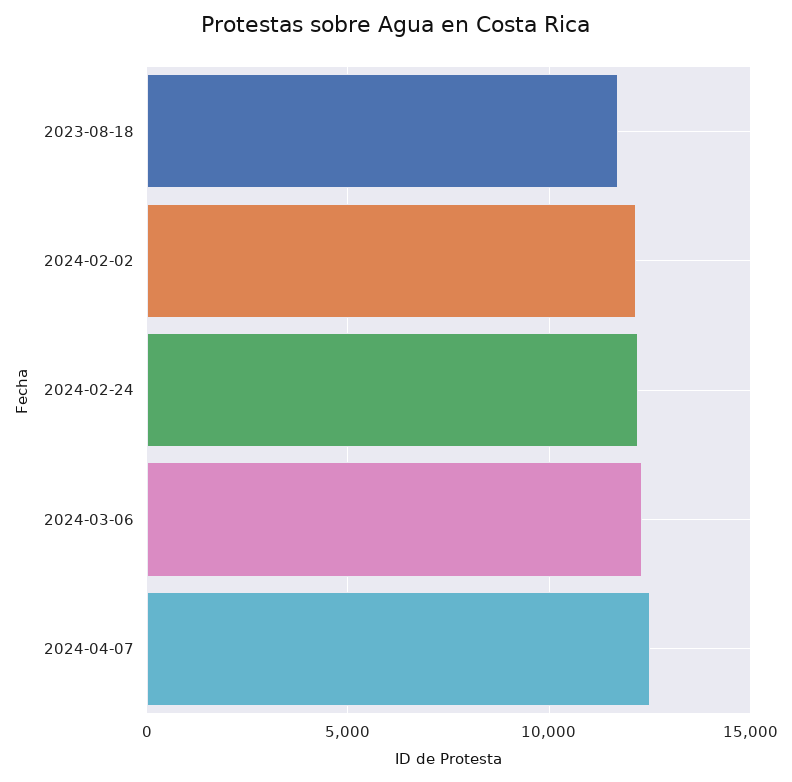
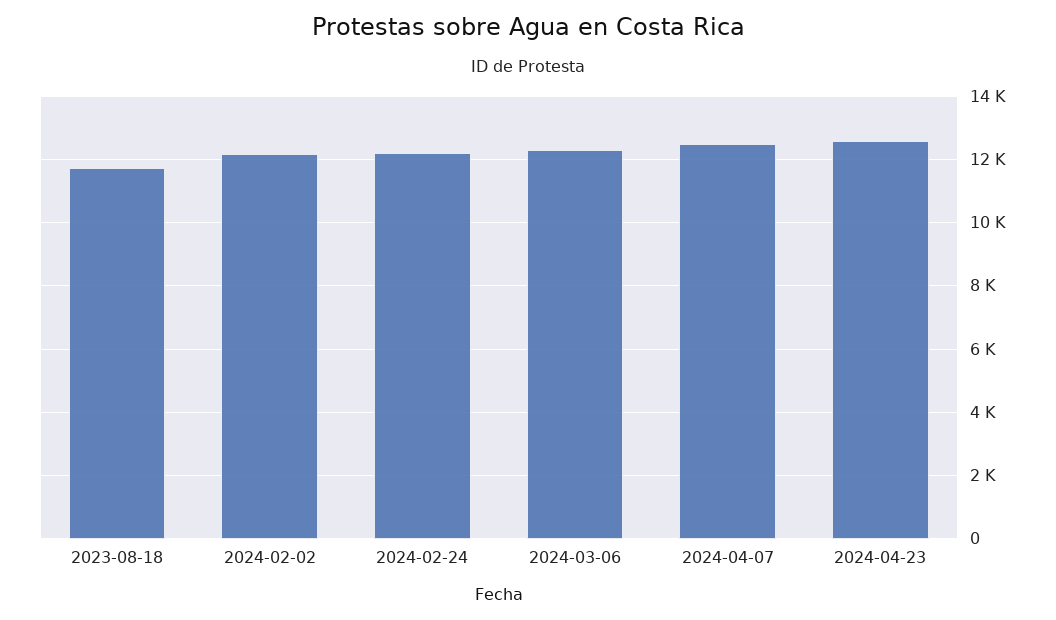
2024-04-23: none -> 12600

